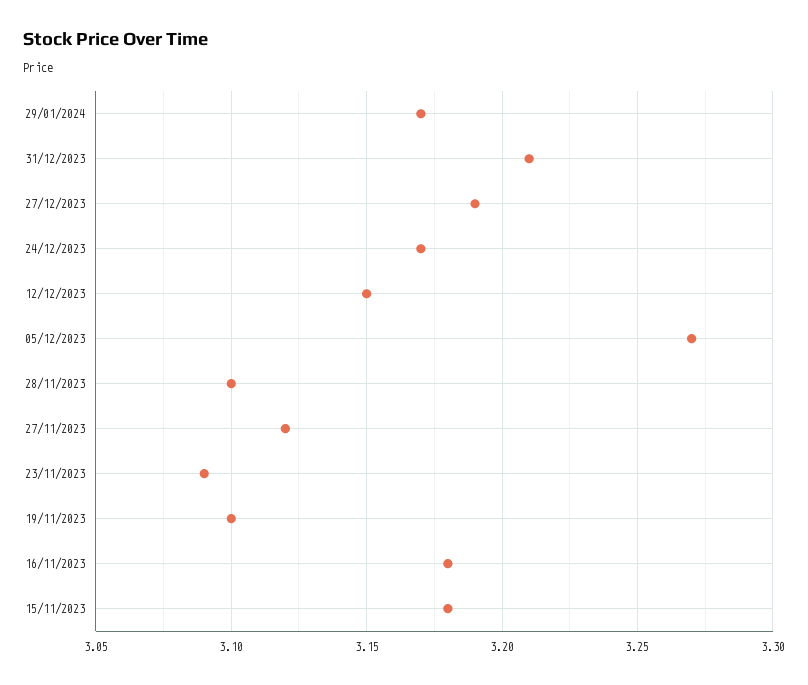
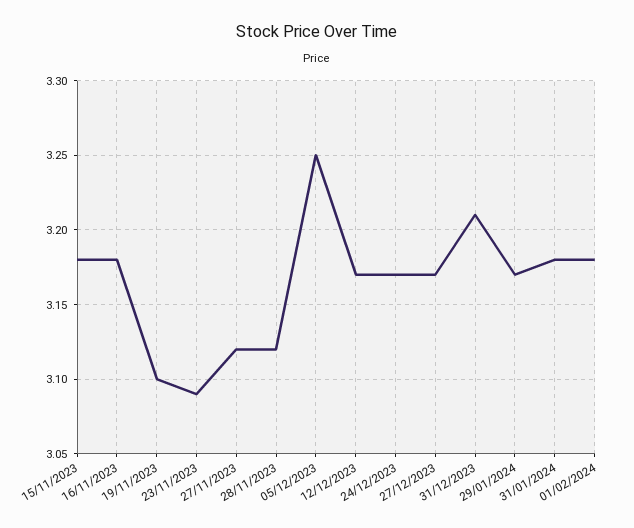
27/12/2023: 3.19 -> 3.17
12/12/2023: 3.15 -> 3.17
05/12/2023: 3.27 -> 3.25
28/11/2023: 3.1 -> 3.12
31/01/2024: none -> 3.18
01/02/2024: none -> 3.18

